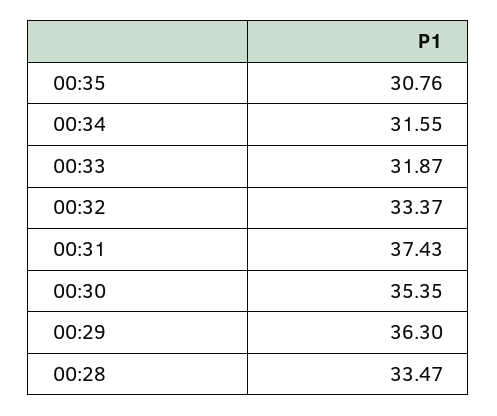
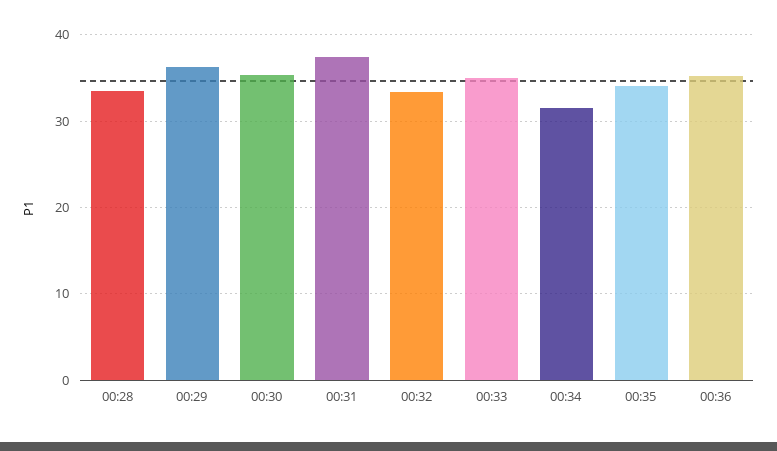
00:35: 30.76 -> 34
00:33: 31.87 -> 35
00:36: none -> 35

